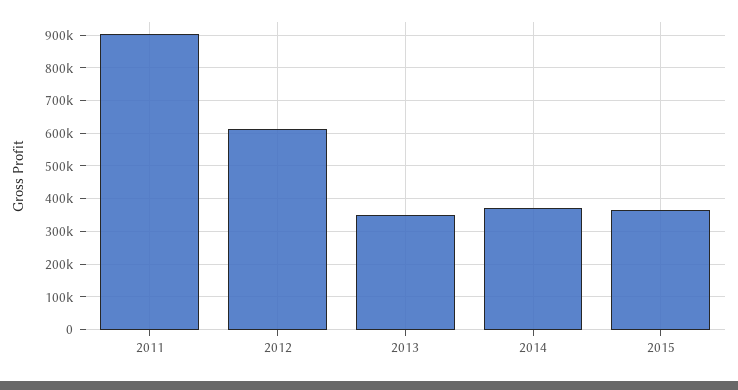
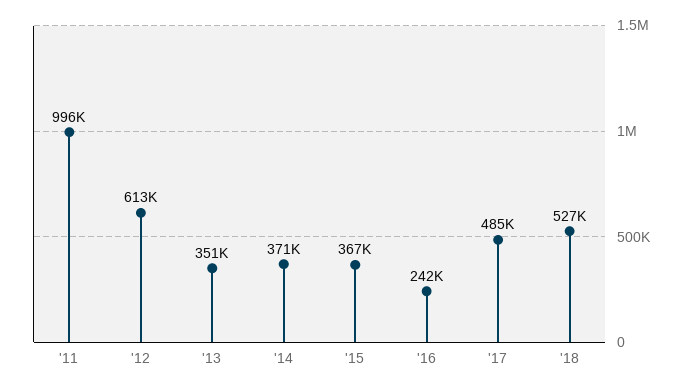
2011: 900000 -> 996000
'16: none -> 242000
'17: none -> 485000
'18: none -> 527000

